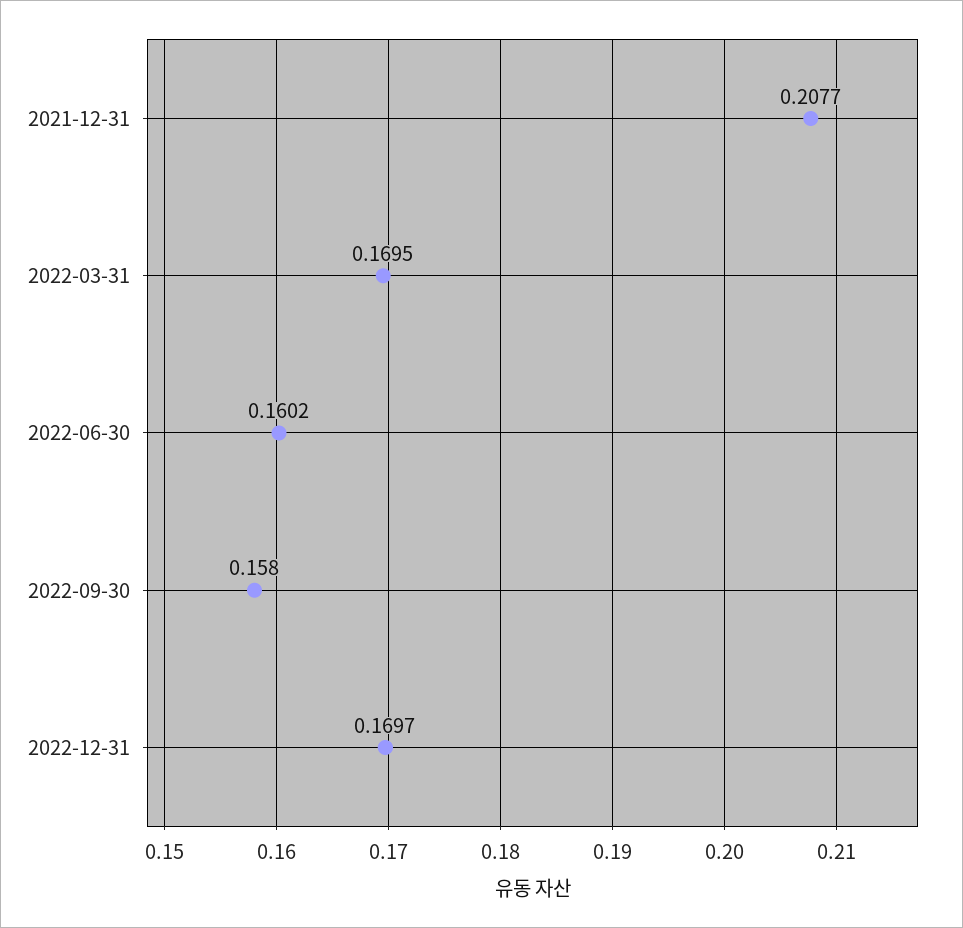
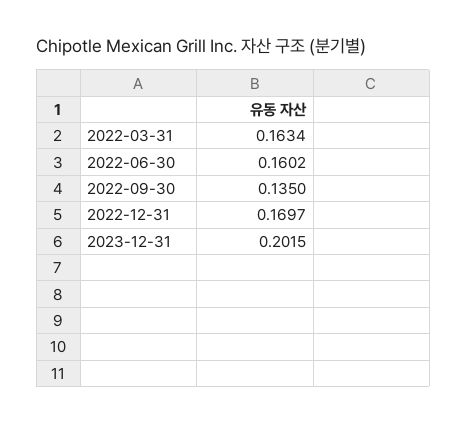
2021-12-31: 0.2077 -> none
2022-03-31: 0.1695 -> 0.1634
2022-09-30: 0.158 -> 0.135
2023-12-31: none -> 0.2015

